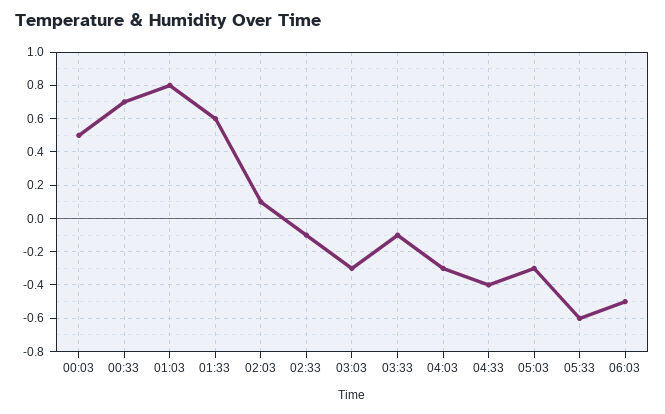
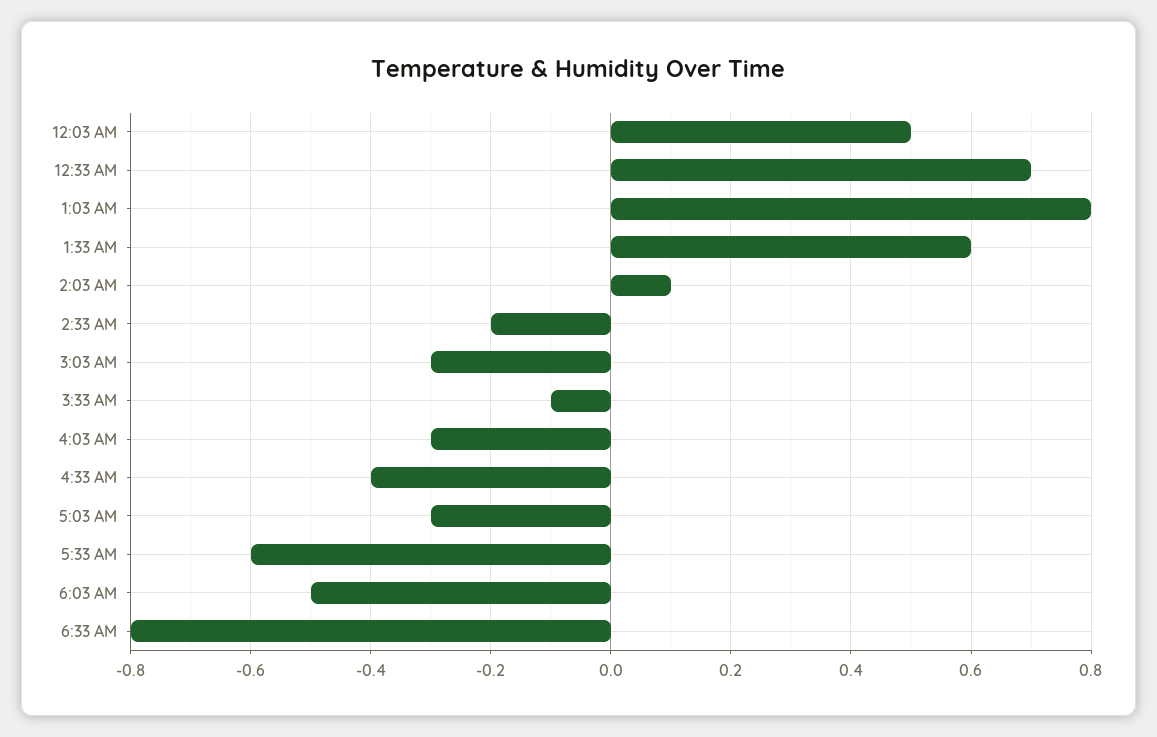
02:33: -0.1 -> -0.2
6:33 AM: none -> -0.8

